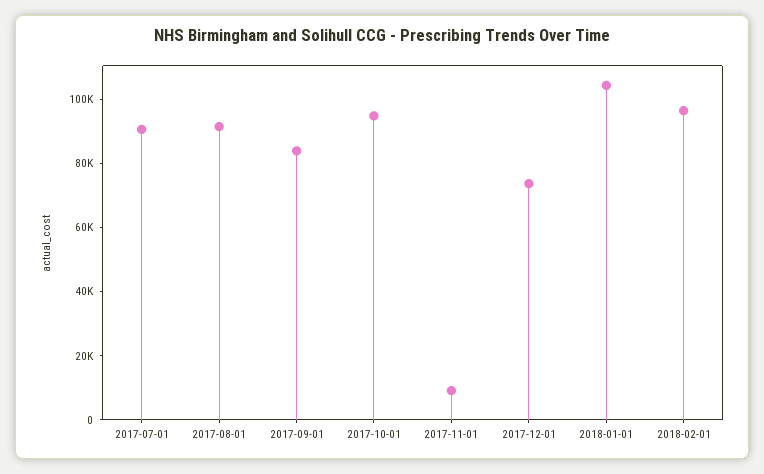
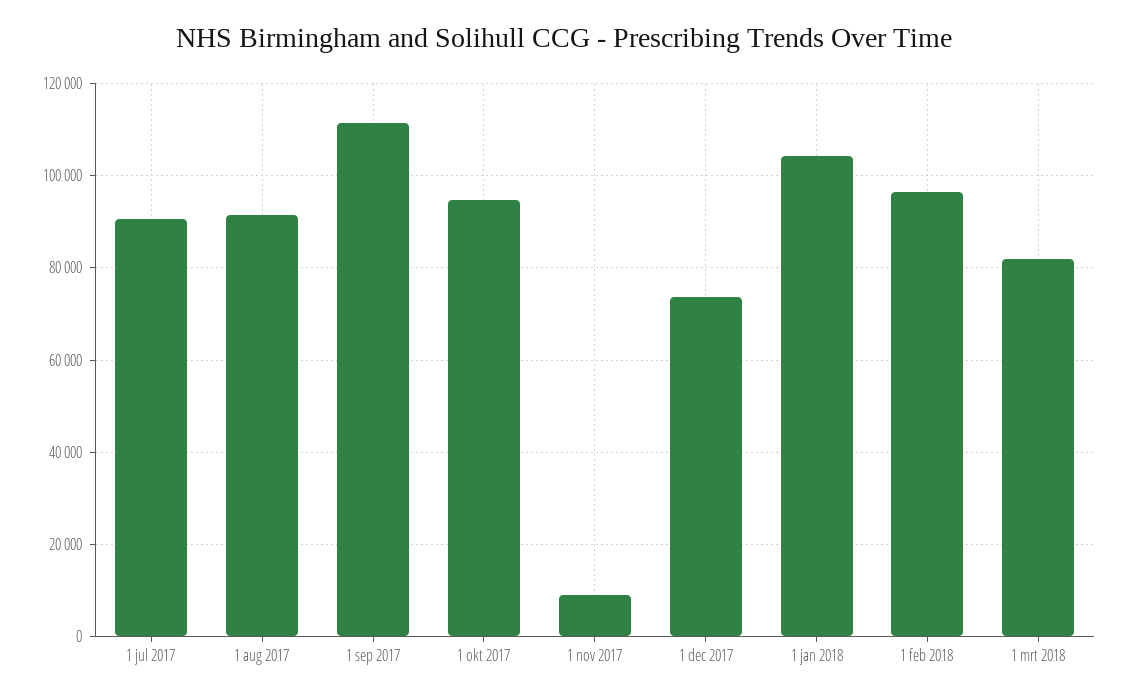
2017-09-01: 85000 -> 112000
1 mrt 2018: none -> 82000

